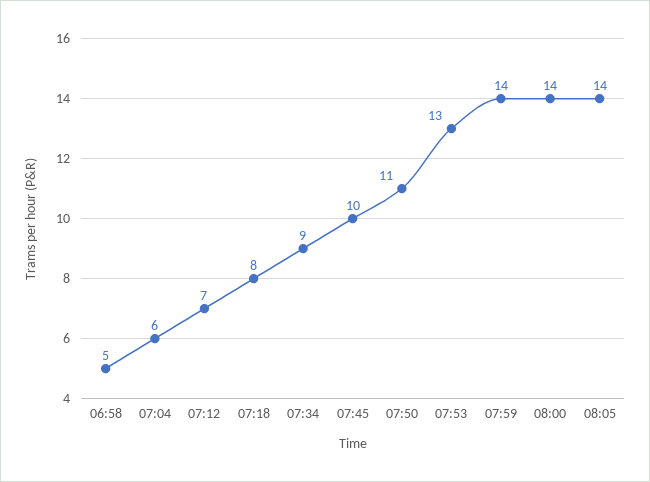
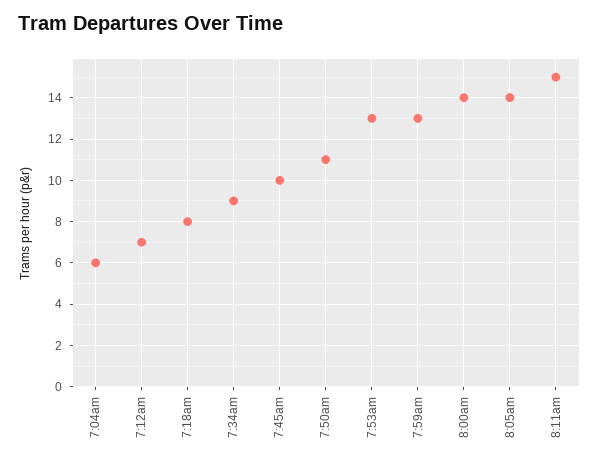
06:58: 5 -> none
07:59: 14 -> 13
8:11am: none -> 15

